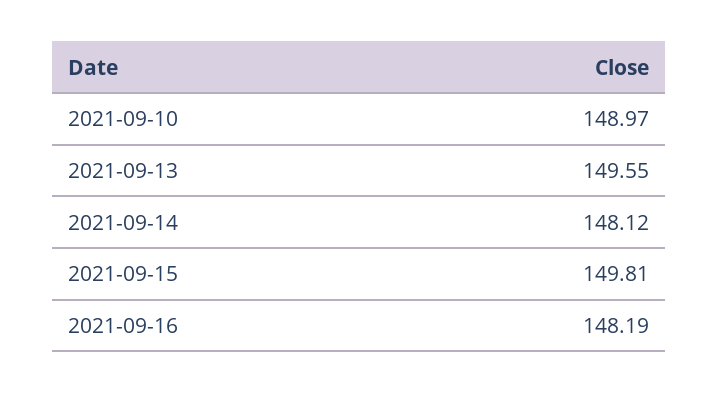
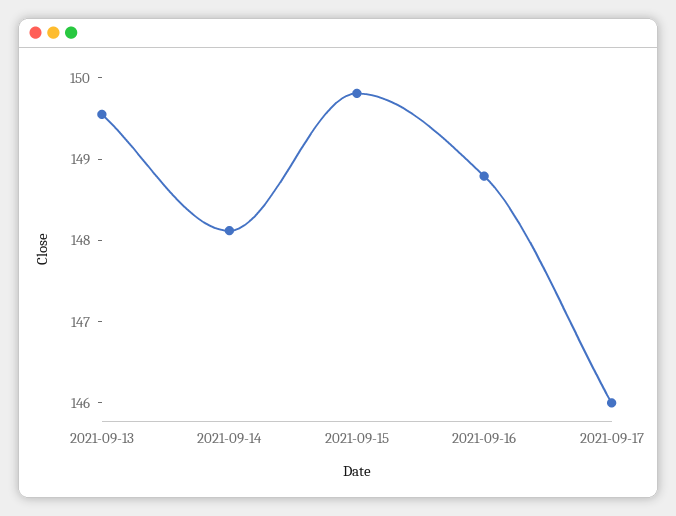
2021-09-10: 148.97 -> none
2021-09-16: 148.19 -> 148.8
2021-09-17: none -> 146

